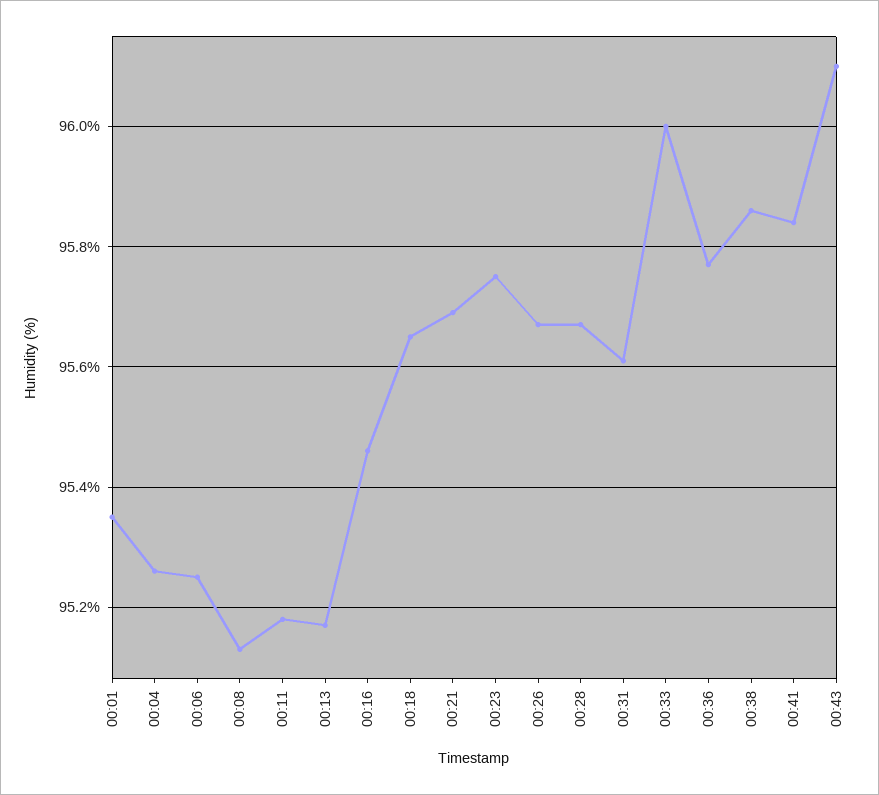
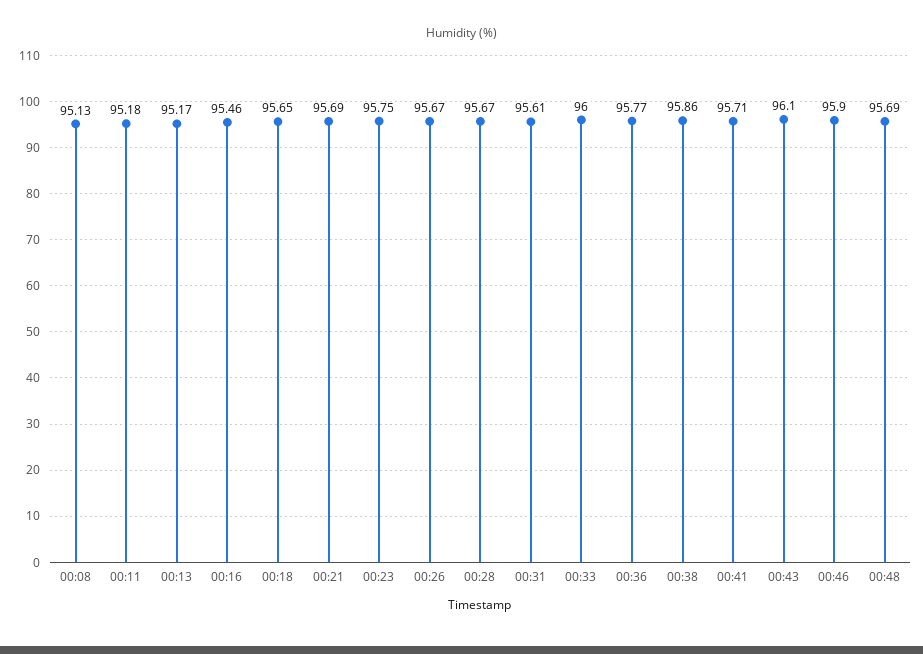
00:01: 95.35 -> none
00:04: 95.25 -> none
00:06: 95.25 -> none
00:41: 95.85 -> 95.71
00:46: none -> 95.9
00:48: none -> 95.69

